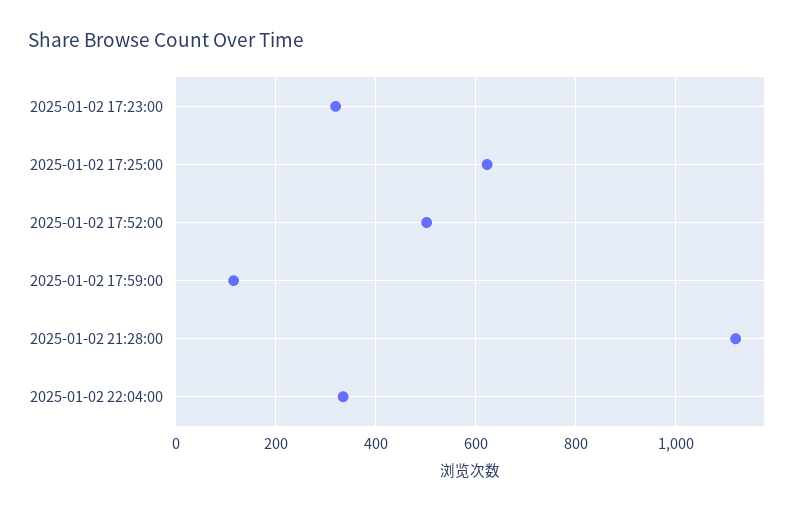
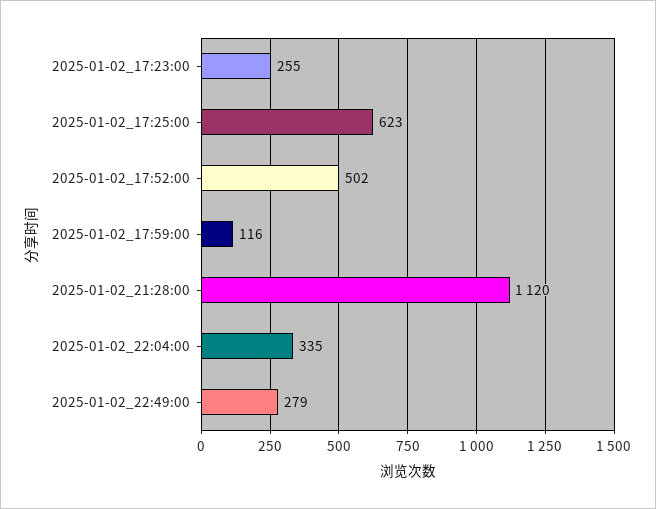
2025-01-02 17:23:00: 320 -> 255
2025-01-02_22:49:00: none -> 279

